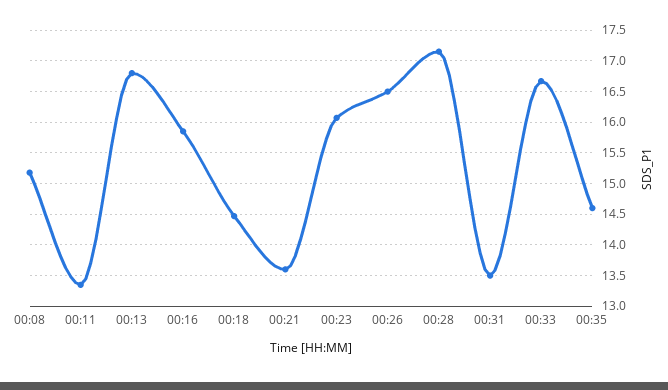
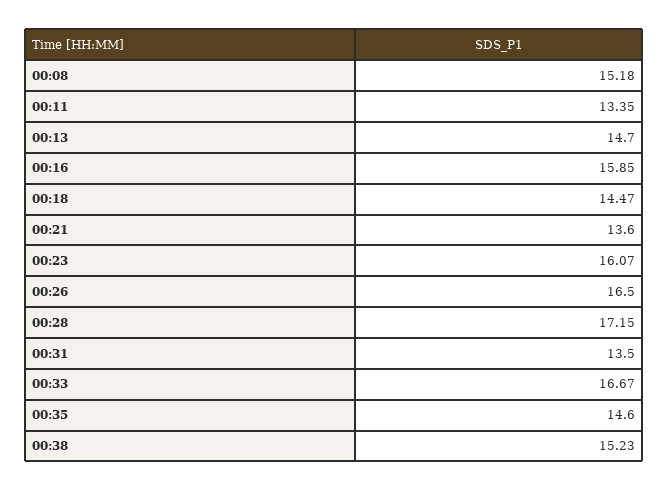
00:13: 16.8 -> 14.7
00:38: none -> 15.23

